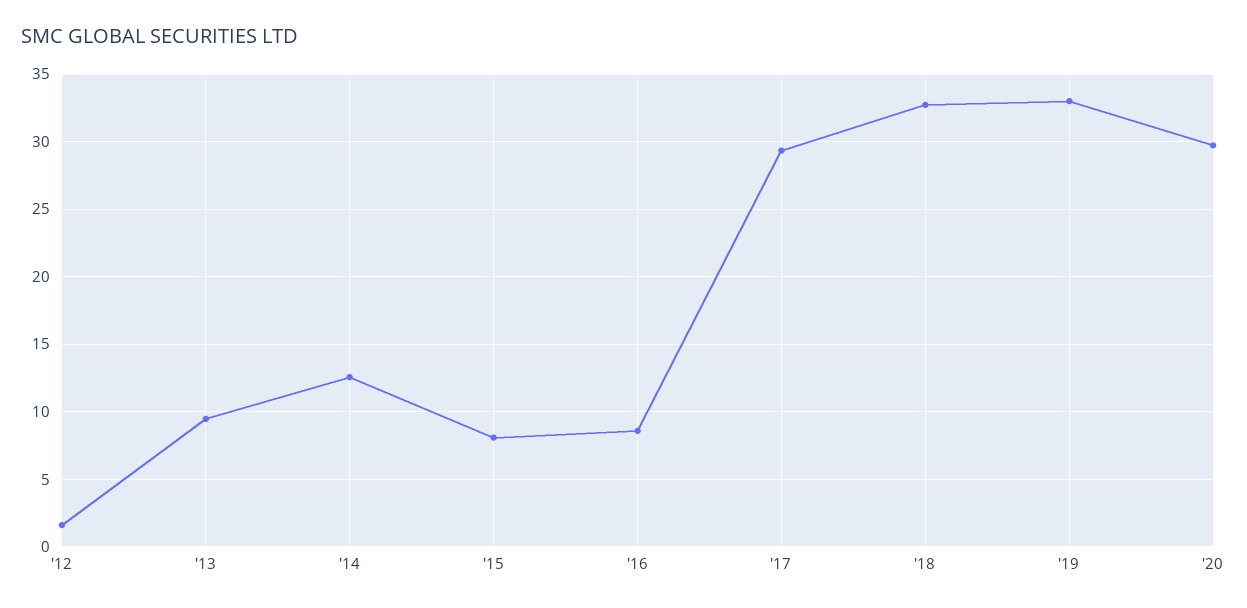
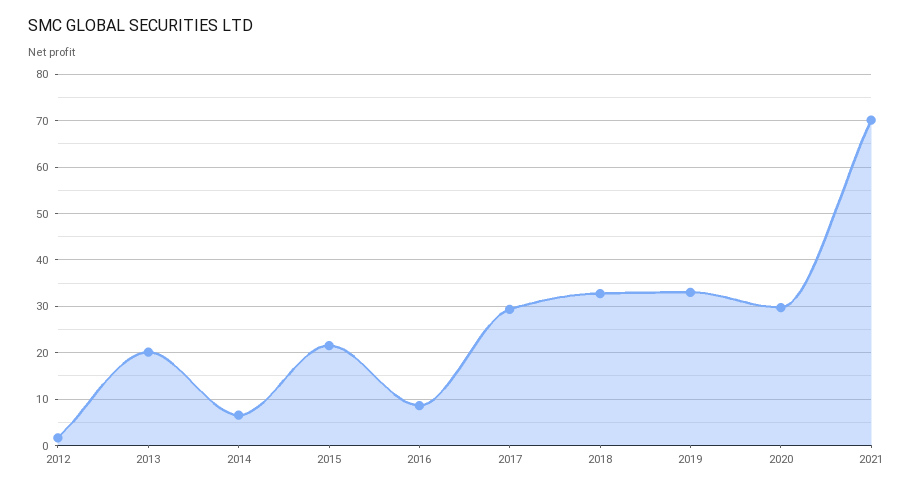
'13: 9.5 -> 20
'14: 12.5 -> 6
'15: 8 -> 22
2021: none -> 70

